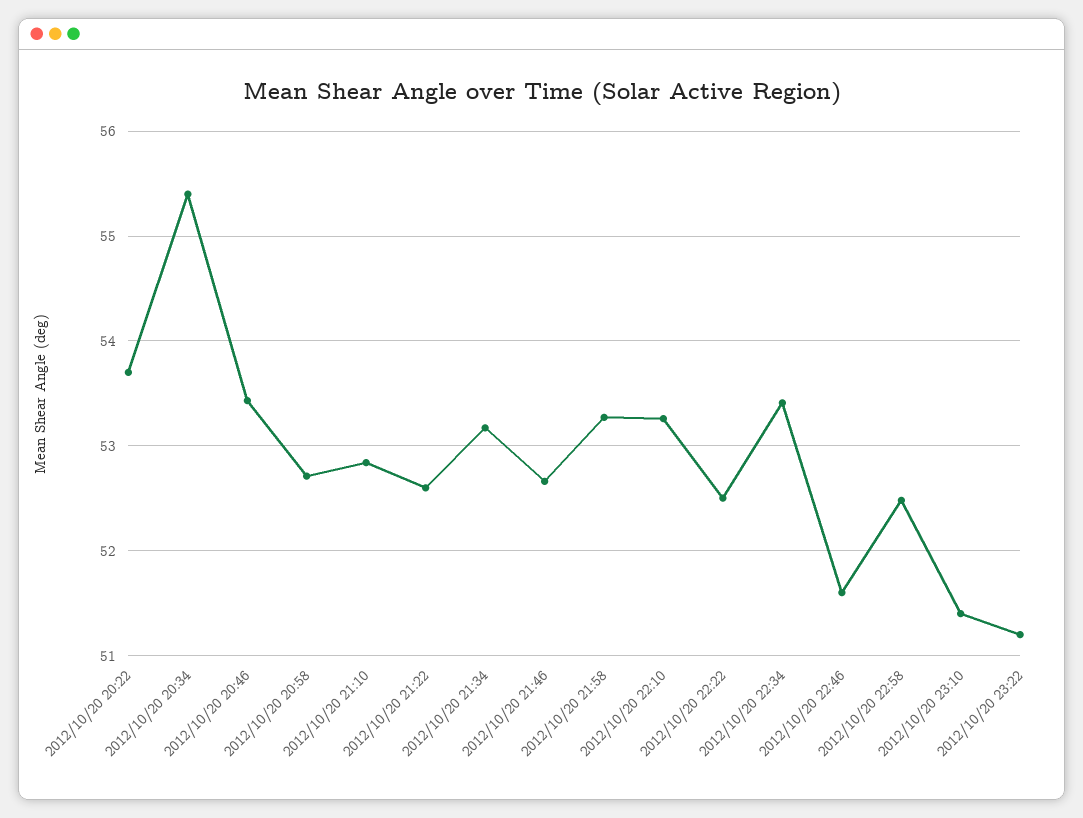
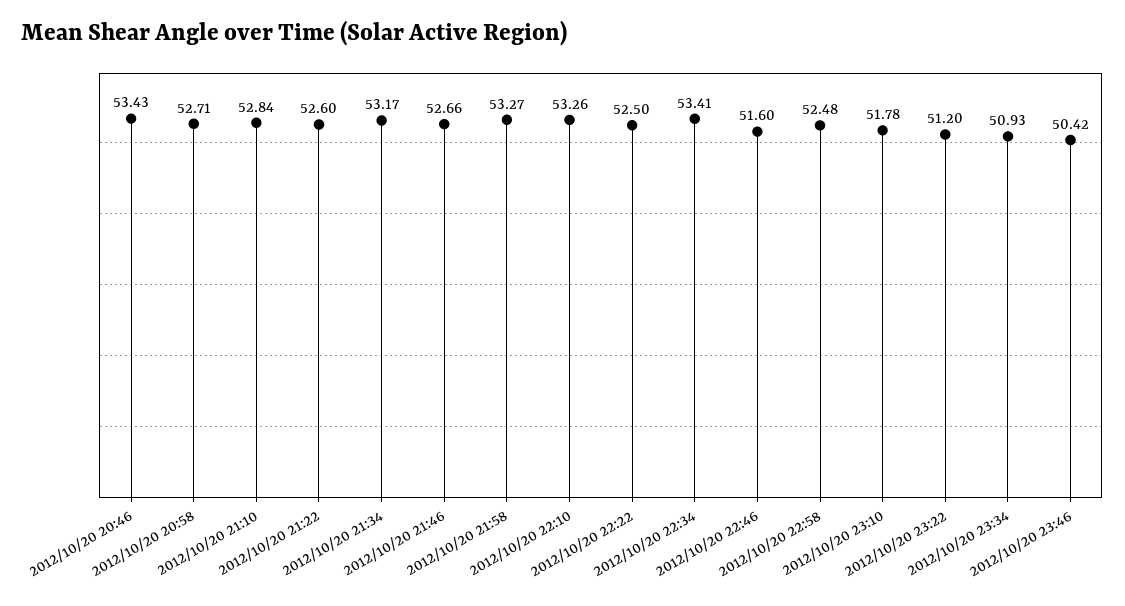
2012/10/20 20:22: 53.7 -> none
2012/10/20 20:34: 55.4 -> none
2012/10/20 23:10: 51.4 -> 51.78
2012/10/20 23:34: none -> 50.93
2012/10/20 23:46: none -> 50.42

